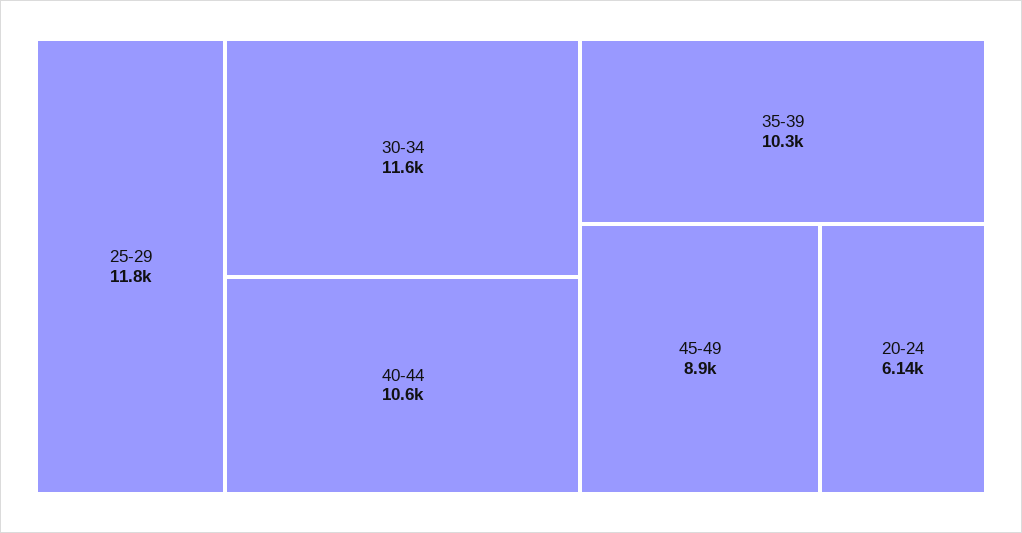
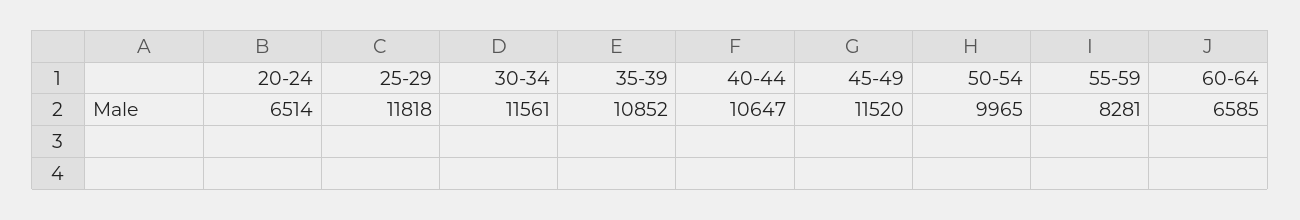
35-39: 10300 -> 10852
45-49: 8900 -> 11520
20-24: 6140 -> 6514
50-54: none -> 9965
55-59: none -> 8281
60-64: none -> 6585

